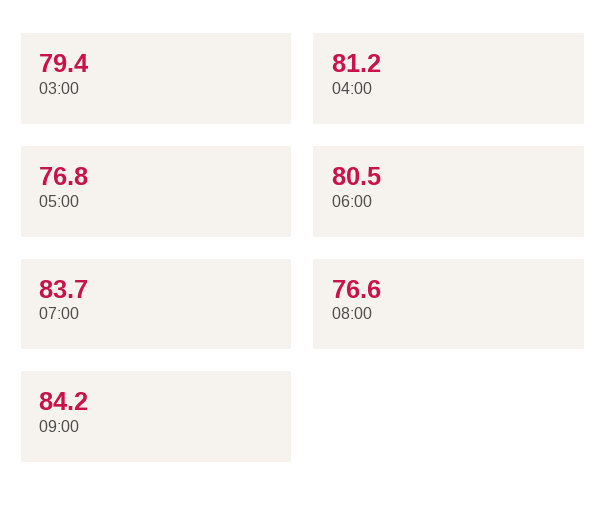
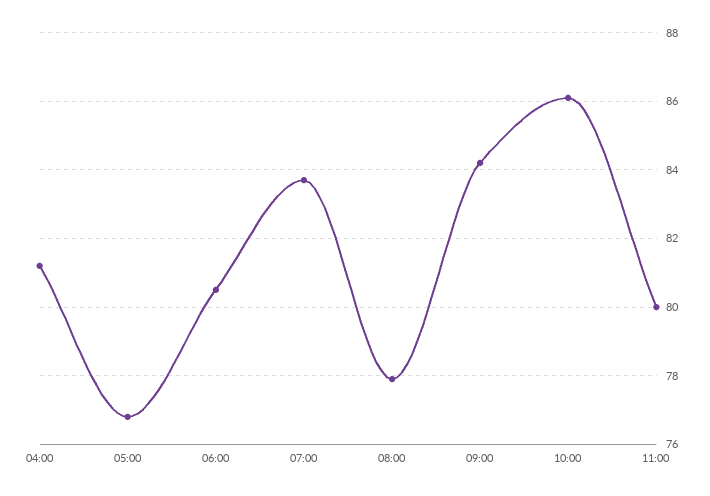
03:00: 79.4 -> none
08:00: 76.6 -> 78
10:00: none -> 86
11:00: none -> 80

